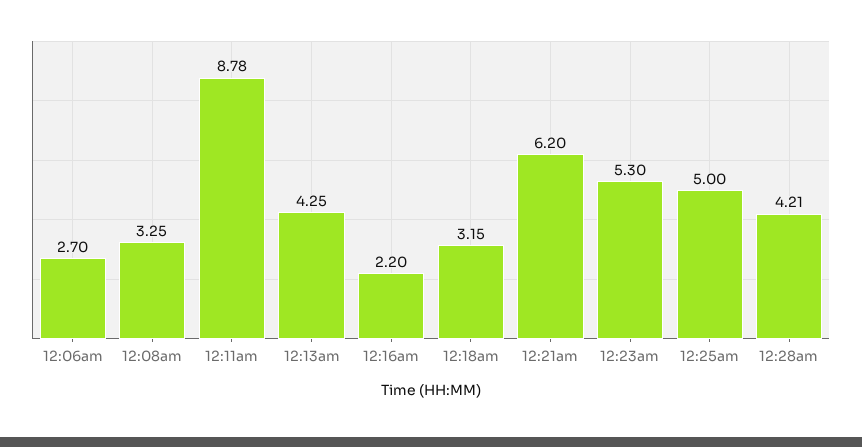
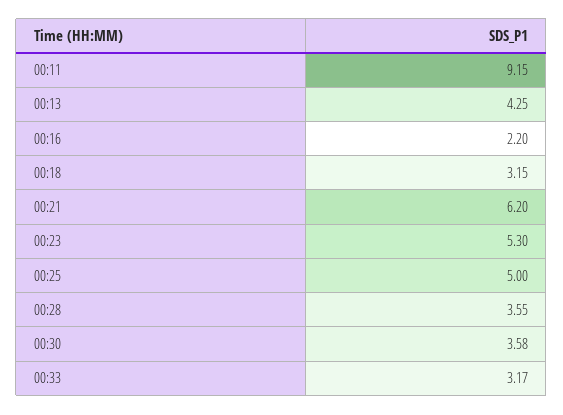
12:06am: 2.7 -> none
12:08am: 3.25 -> none
12:11am: 8.78 -> 9.15
12:28am: 4.21 -> 3.55
00:30: none -> 3.58
00:33: none -> 3.17

